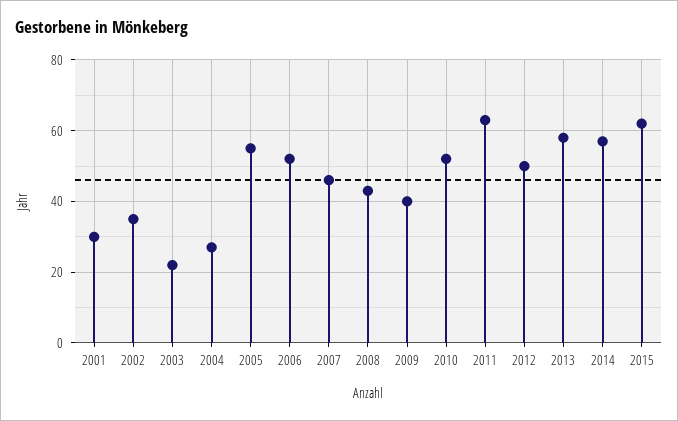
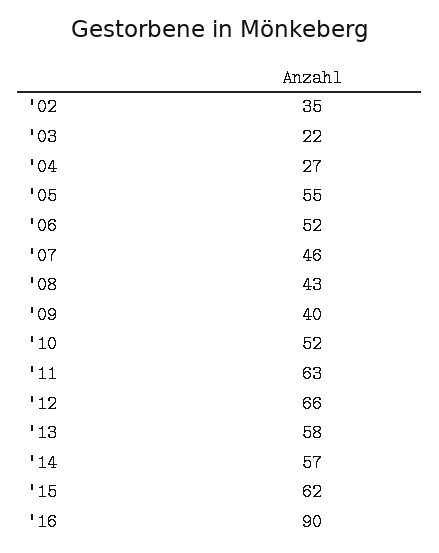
2001: 30 -> none
2012: 50 -> 66
'16: none -> 90

